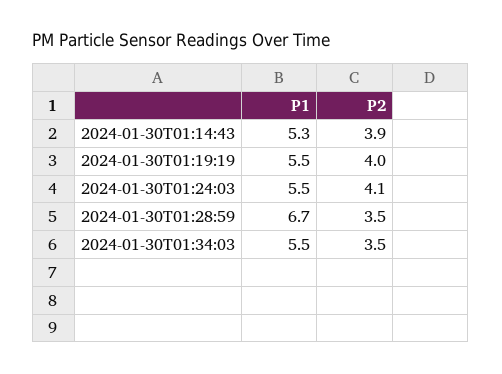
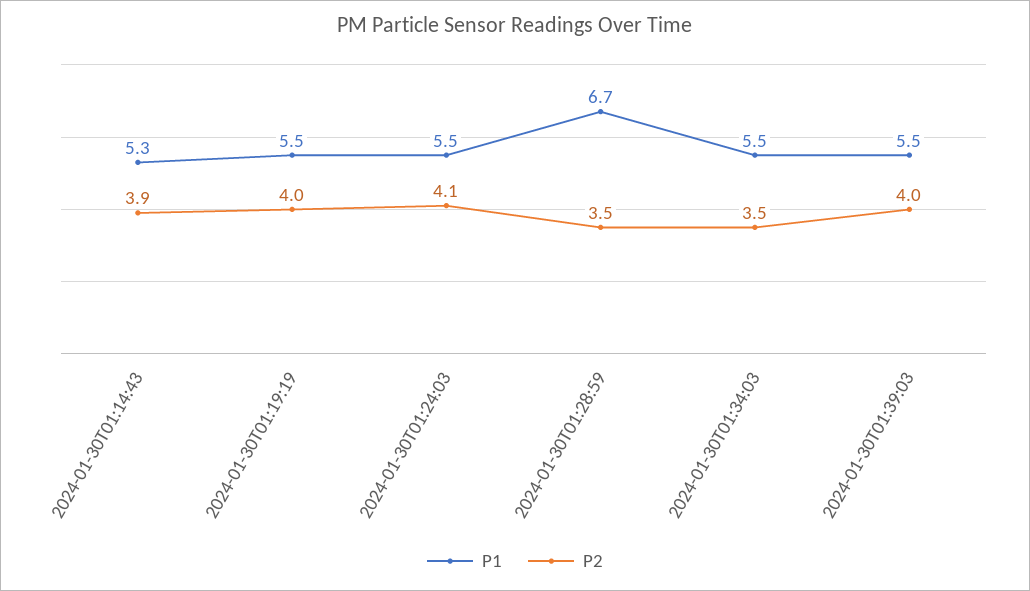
P1, 2024-01-30T01:39:03: none -> 5.5
P2, 2024-01-30T01:39:03: none -> 4

